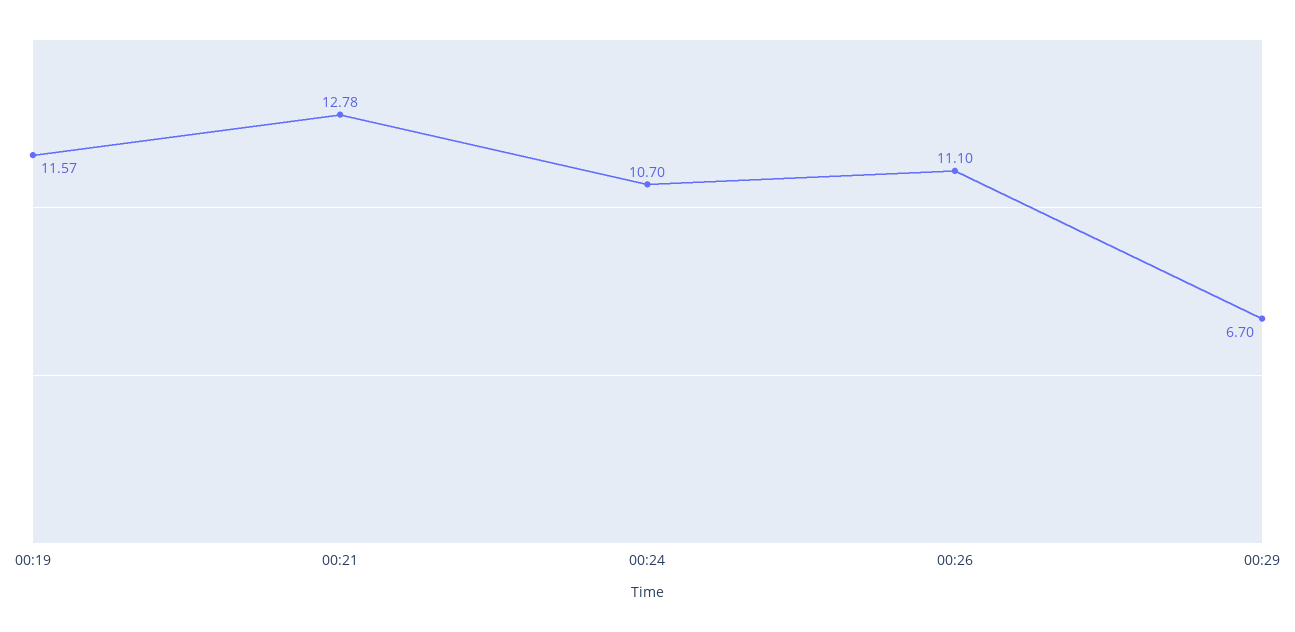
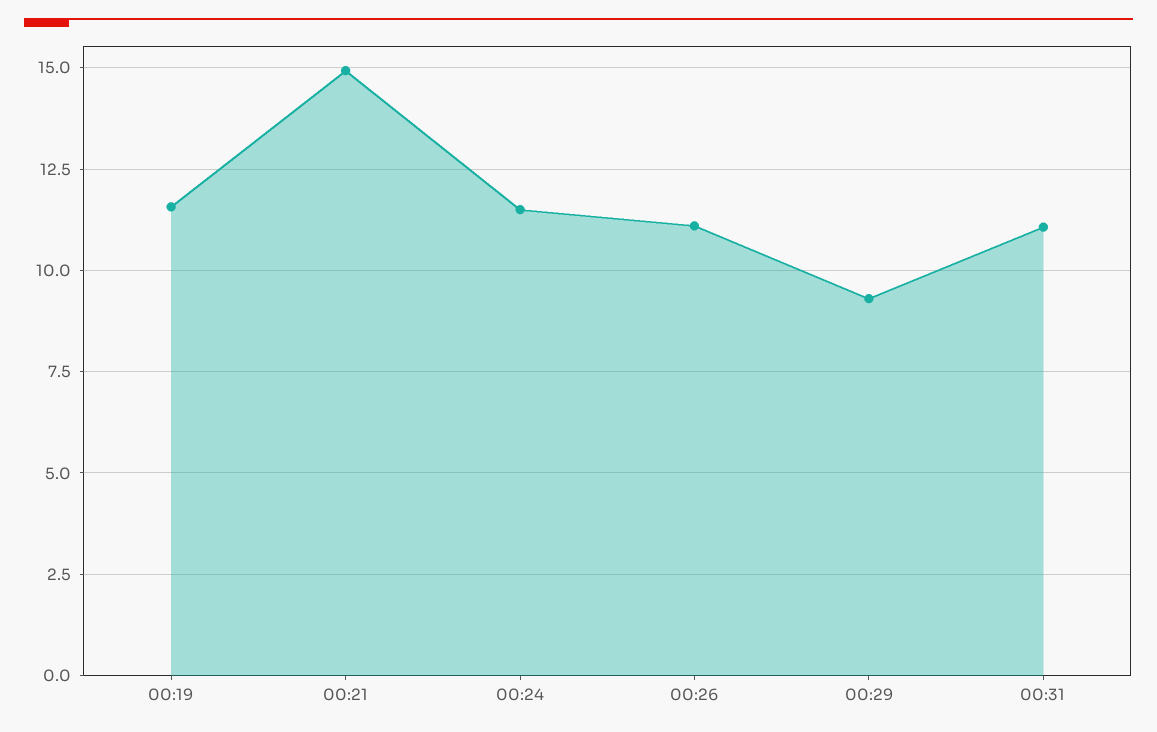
00:21: 12.78 -> 15
00:24: 10.7 -> 11.5
00:29: 6.7 -> 9.25
00:31: none -> 11

